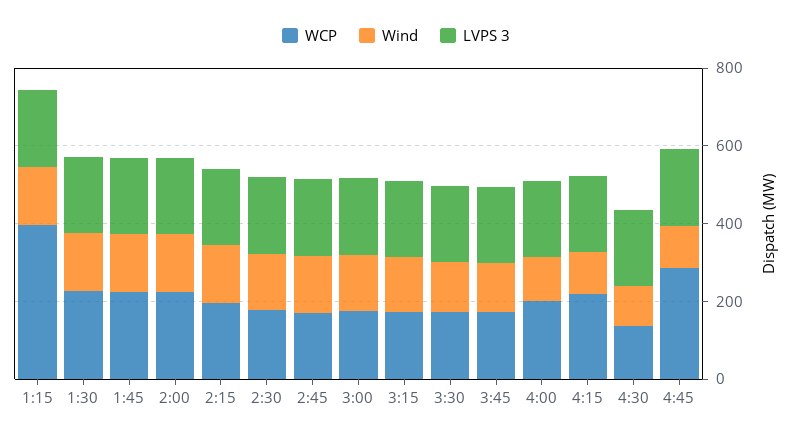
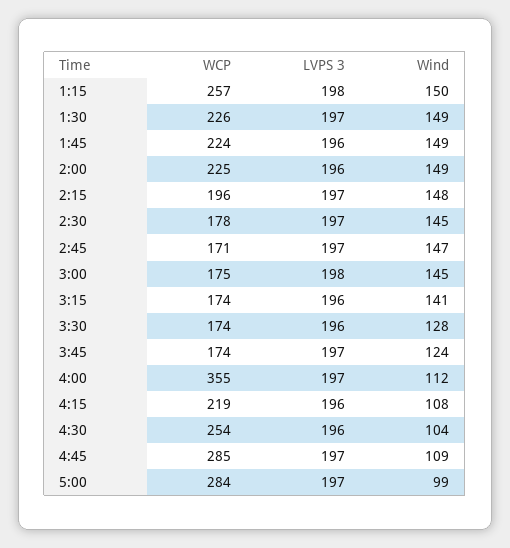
WCP, 1:15: 400 -> 257
WCP, 4:00: 200 -> 355
WCP, 4:30: 150 -> 254
WCP, 5:00: none -> 284
LVPS 3, 5:00: none -> 197
Wind, 5:00: none -> 99

